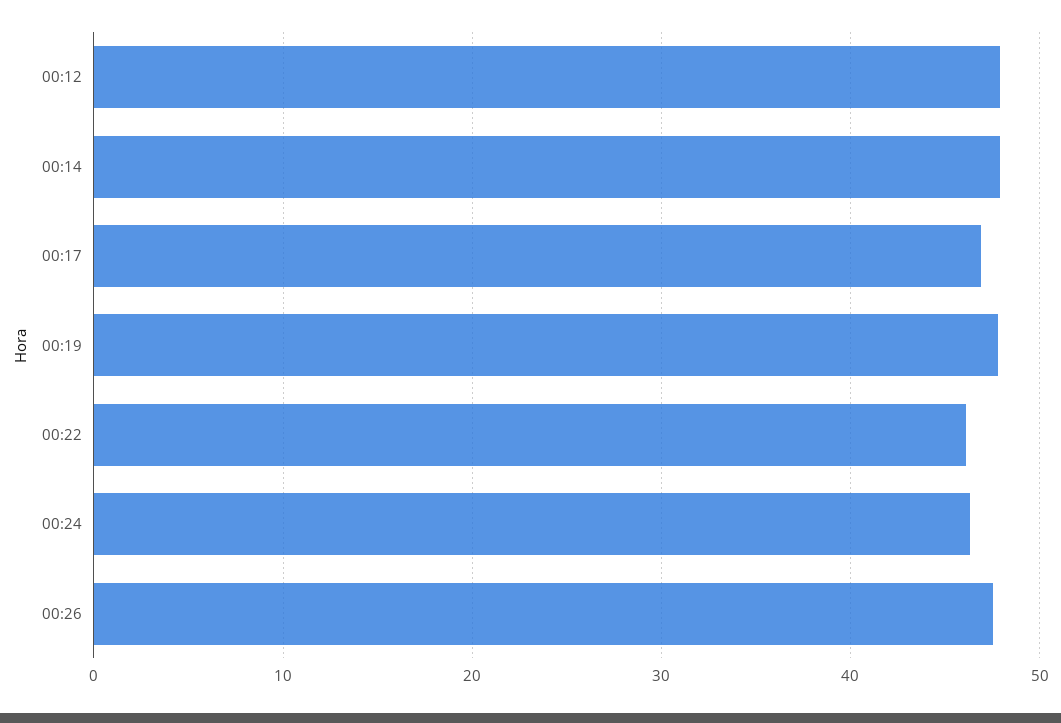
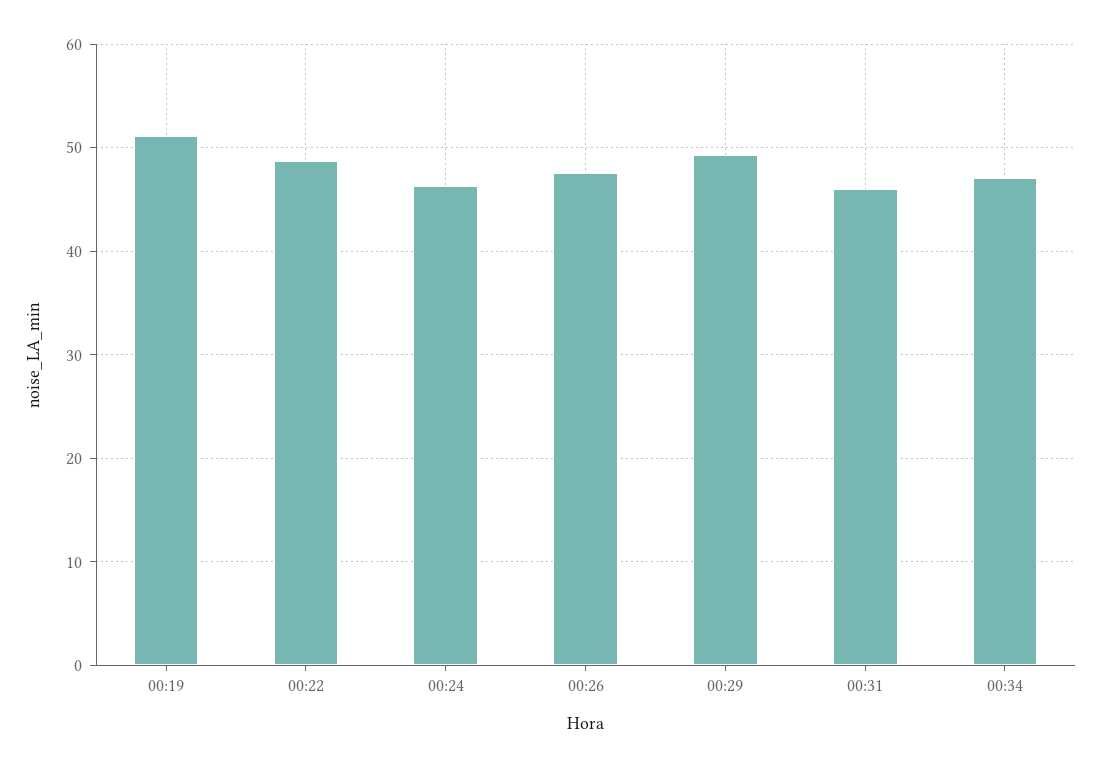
00:12: 48 -> none
00:14: 48 -> none
00:17: 47 -> none
00:19: 48 -> 51
00:22: 46 -> 49
00:29: none -> 49
00:31: none -> 46
00:34: none -> 47

